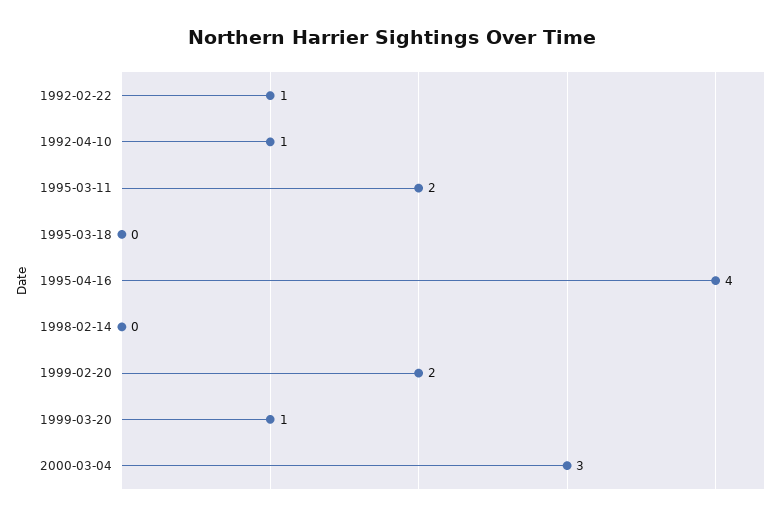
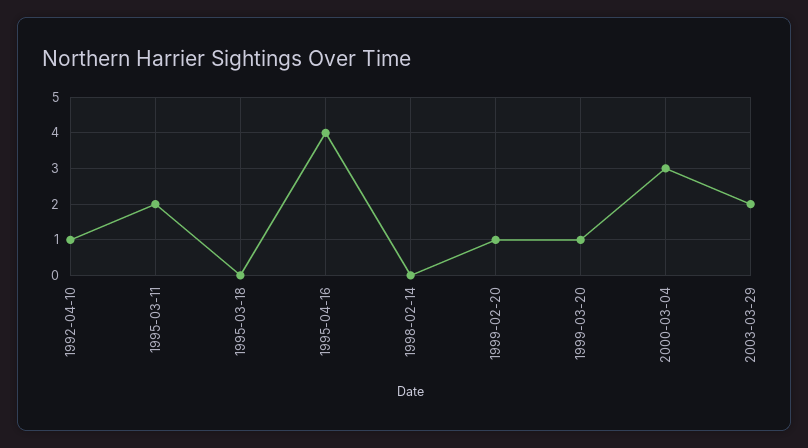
1992-02-22: 1 -> none
1999-02-20: 2 -> 1
2003-03-29: none -> 2

